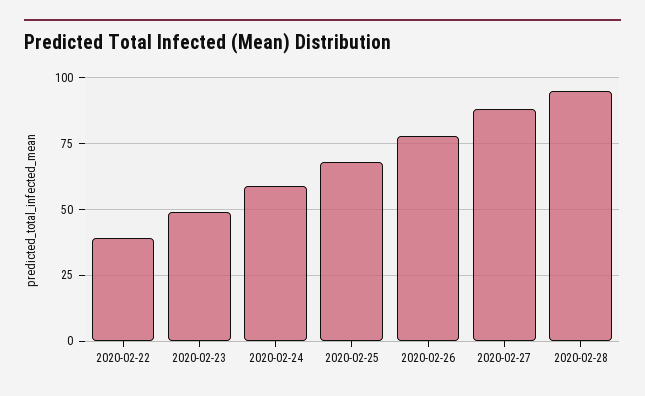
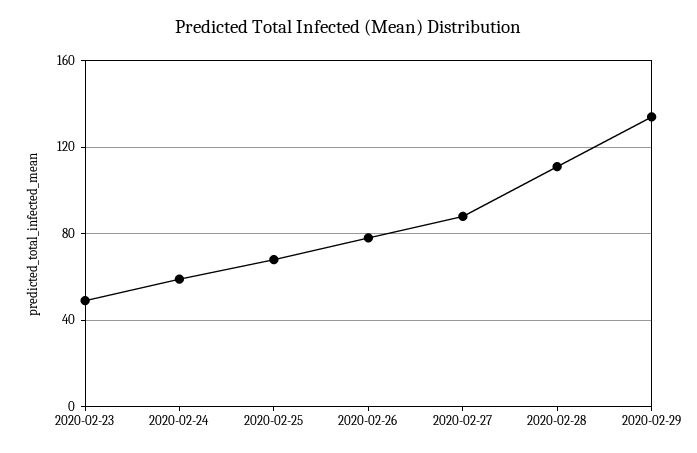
2020-02-22: 40 -> none
2020-02-28: 95 -> 110
2020-02-29: none -> 135

